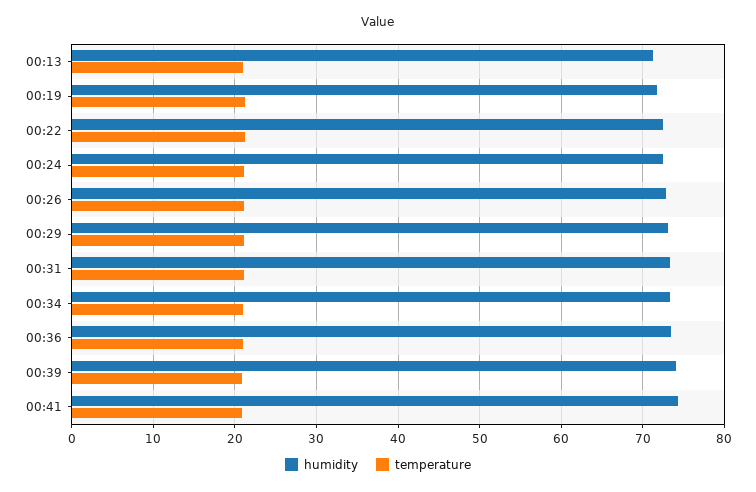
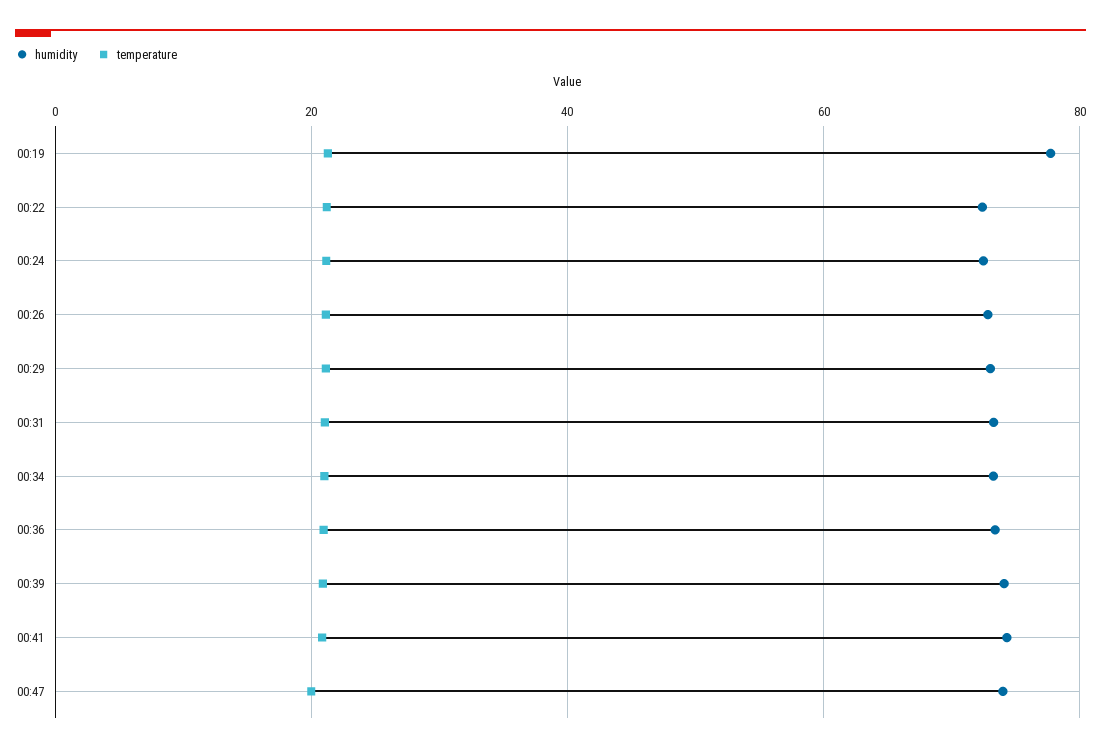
humidity, 00:13: 71 -> none
temperature, 00:13: 21 -> none
humidity, 00:19: 72 -> 78
humidity, 00:47: none -> 74
temperature, 00:47: none -> 20

